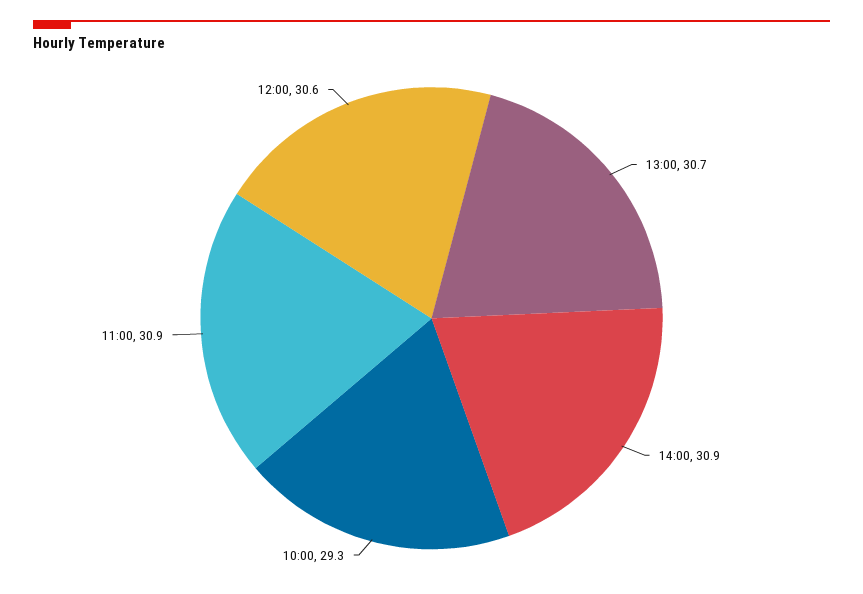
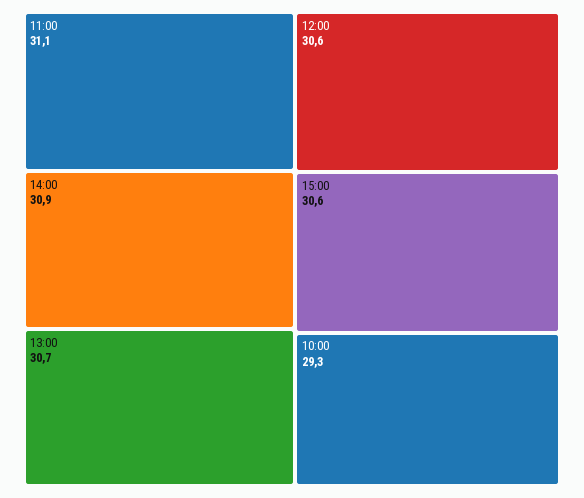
11:00: 30.9 -> 31.1
15:00: none -> 30.6

